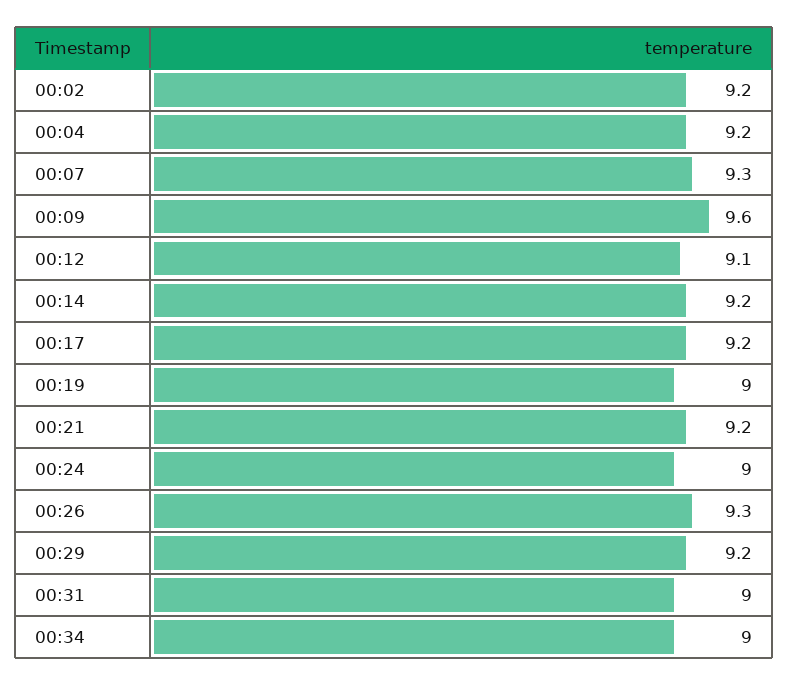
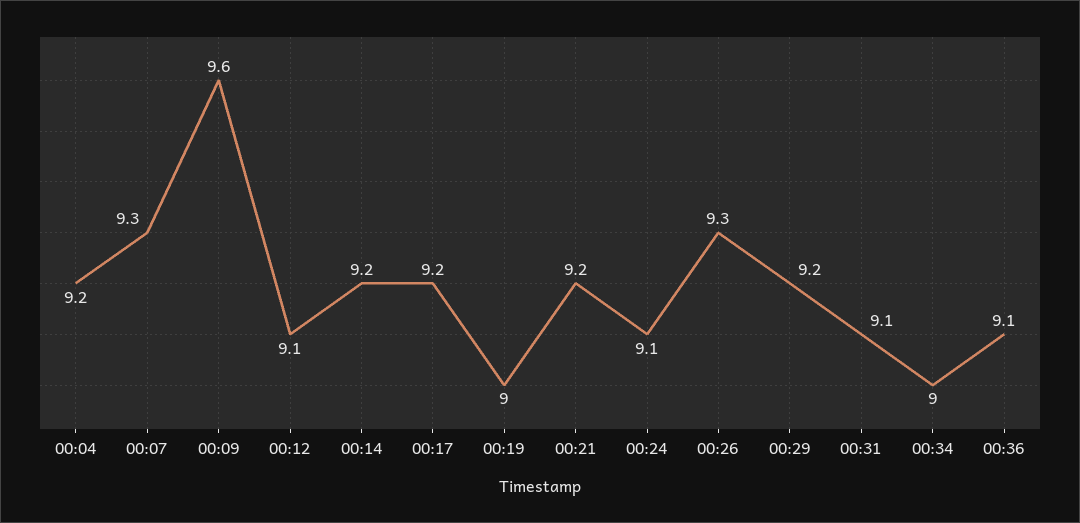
00:02: 9.2 -> none
00:24: 9 -> 9.1
00:31: 9 -> 9.1
00:36: none -> 9.1

